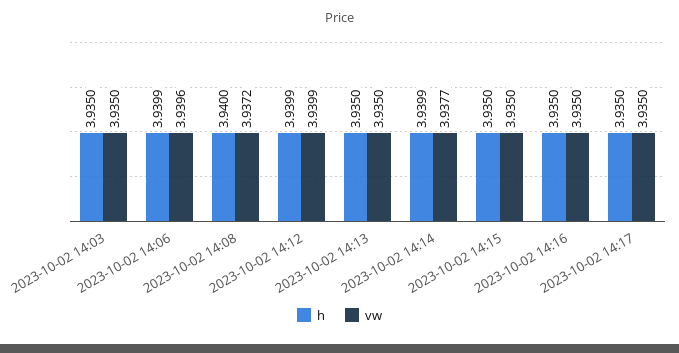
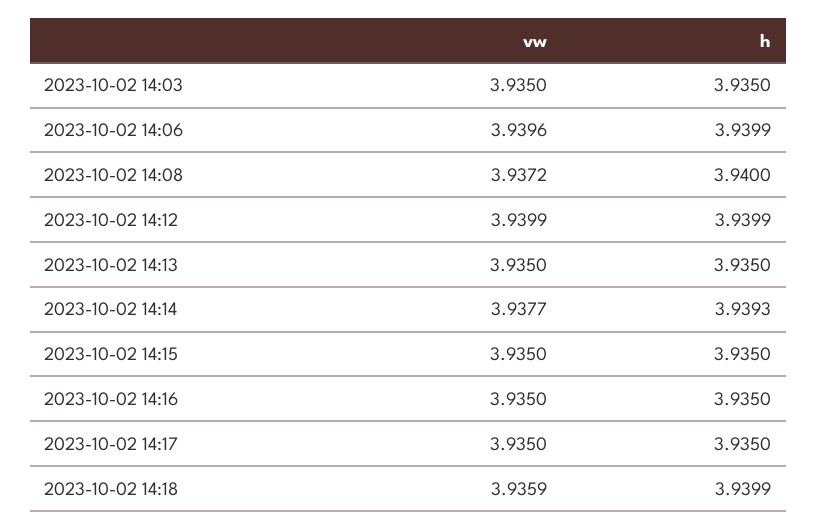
h, 2023-10-02 14:14: 3.9399 -> 3.9393
vw, 2023-10-02 14:18: none -> 3.9359
h, 2023-10-02 14:18: none -> 3.9399

